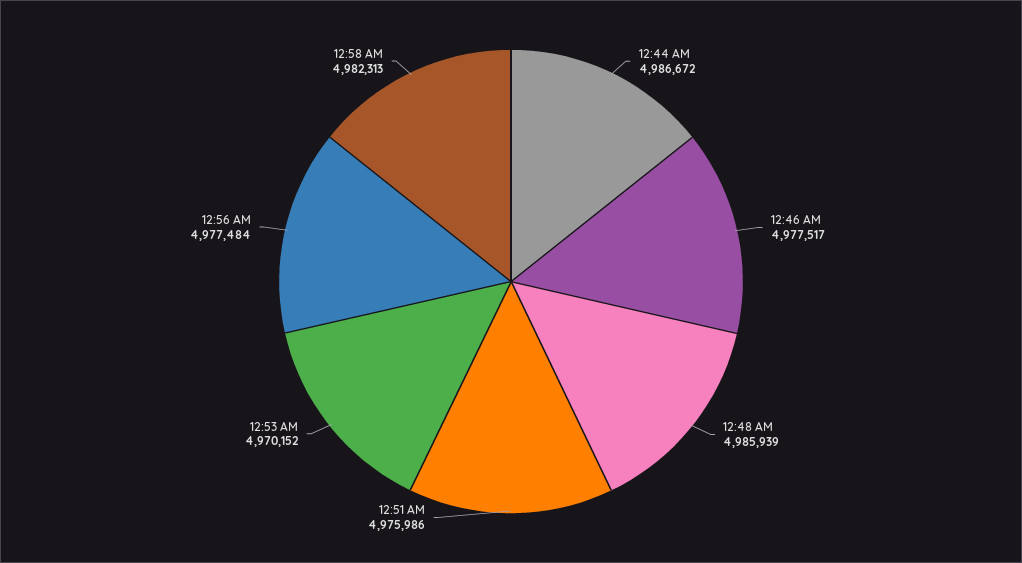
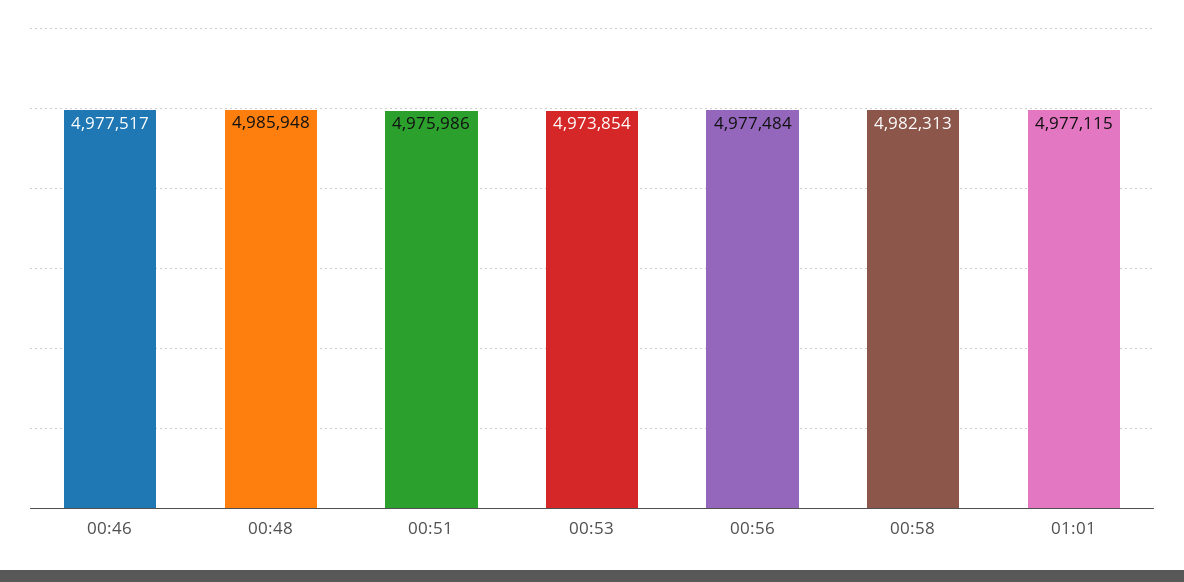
12:44 AM: 4986672 -> none
12:48 AM: 4985939 -> 4985948
12:53 AM: 4970152 -> 4973854
01:01: none -> 4977115

